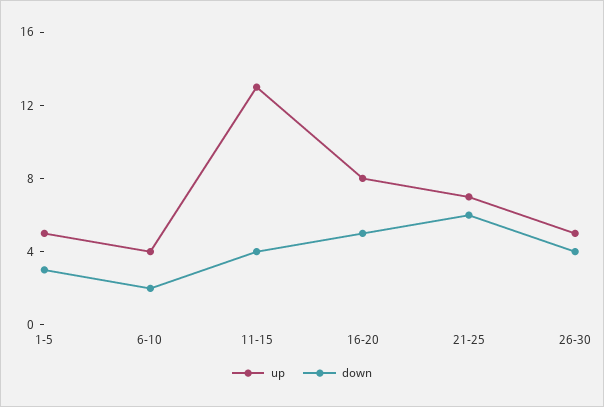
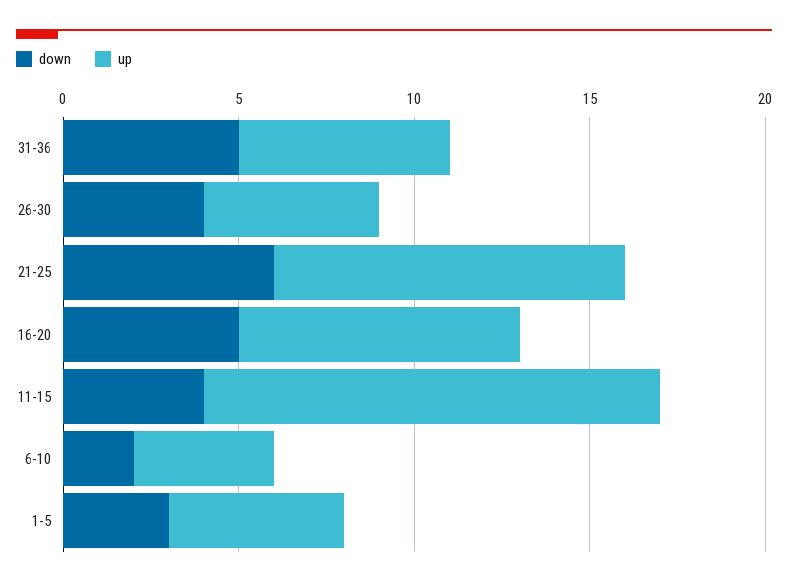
up, 21-25: 7 -> 10
down, 31-36: none -> 5
up, 31-36: none -> 6

